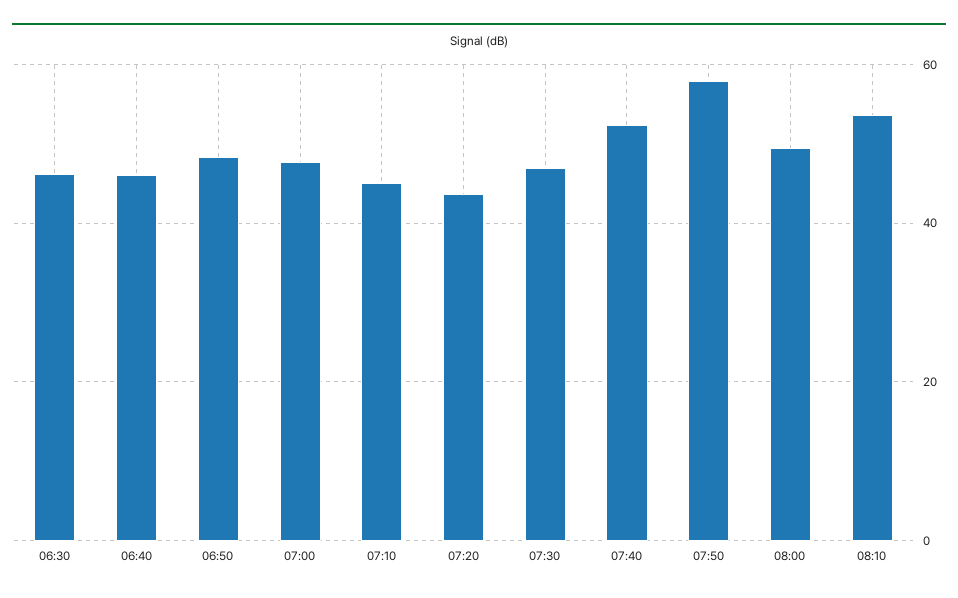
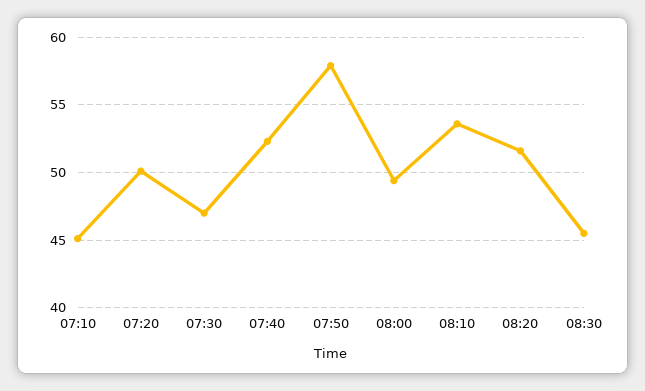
06:30: 46 -> none
06:40: 46 -> none
06:50: 48 -> none
07:00: 48 -> none
07:20: 44 -> 50
08:20: none -> 51.5
08:30: none -> 45.5

